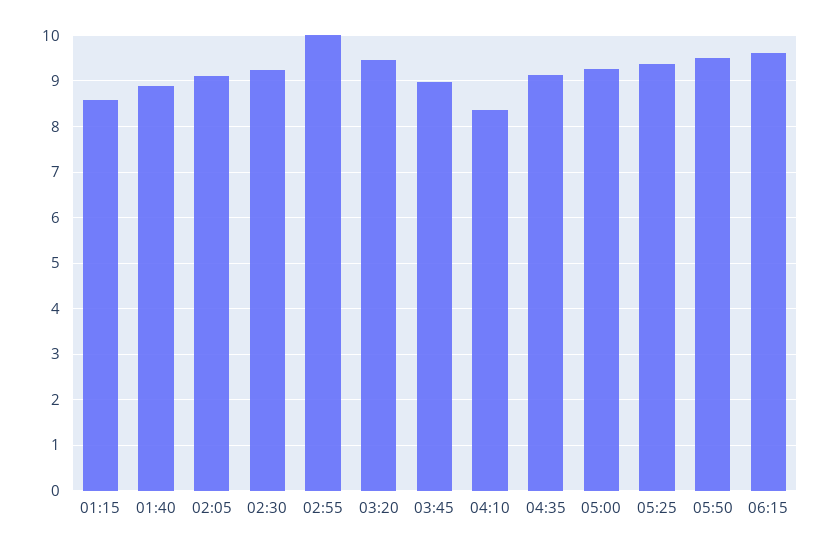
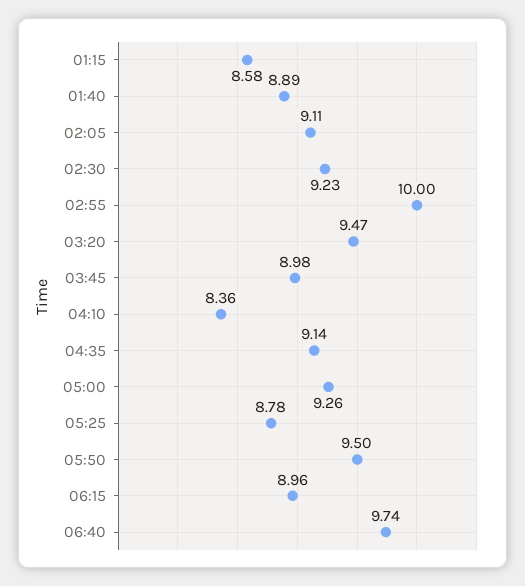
05:25: 9.4 -> 8.78
06:15: 9.6 -> 8.96
06:40: none -> 9.74

